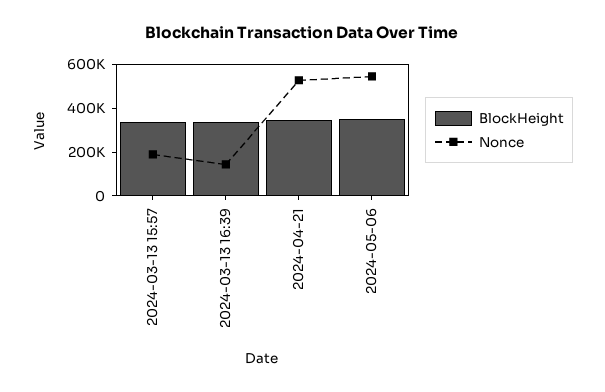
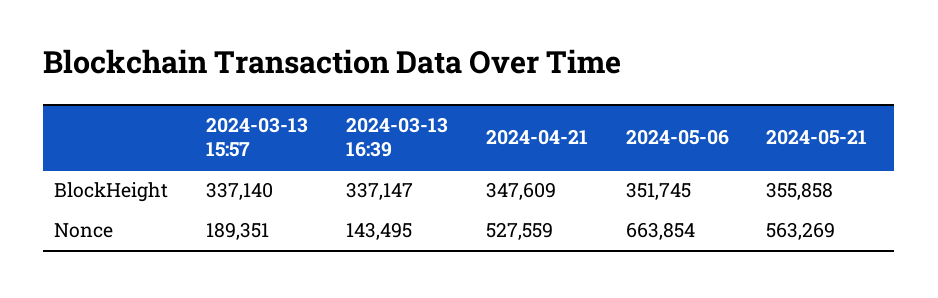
Nonce, 2024-05-06: 550000 -> 663854
BlockHeight, 2024-05-21: none -> 355858
Nonce, 2024-05-21: none -> 563269

